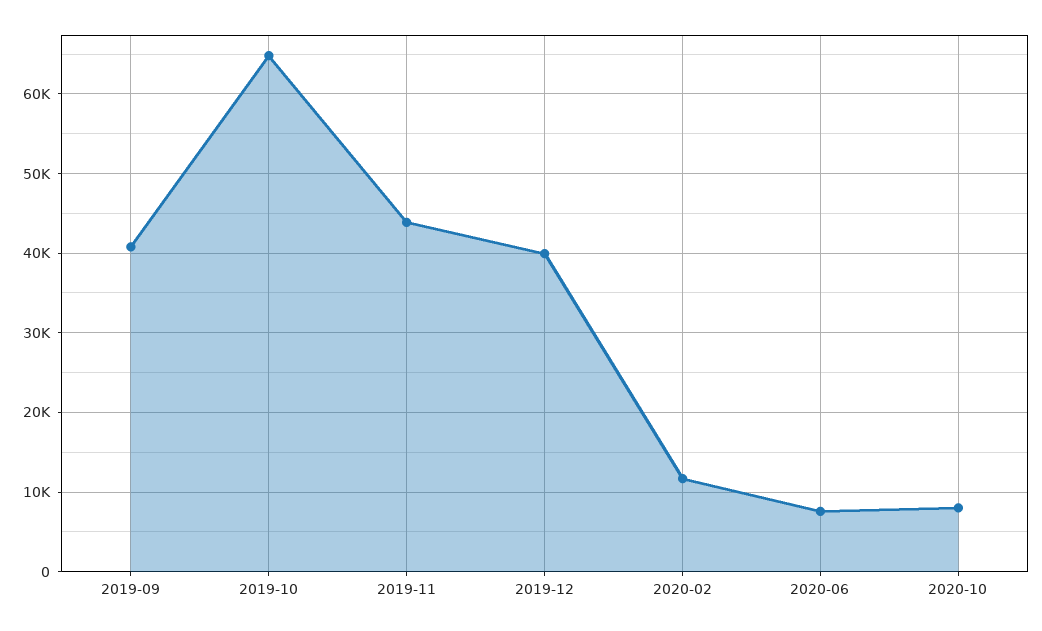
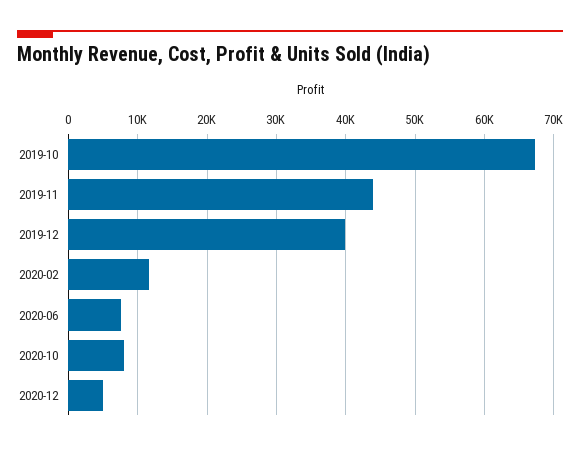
2019-09: 41000 -> none
2019-10: 65000 -> 67000
2020-12: none -> 5000

